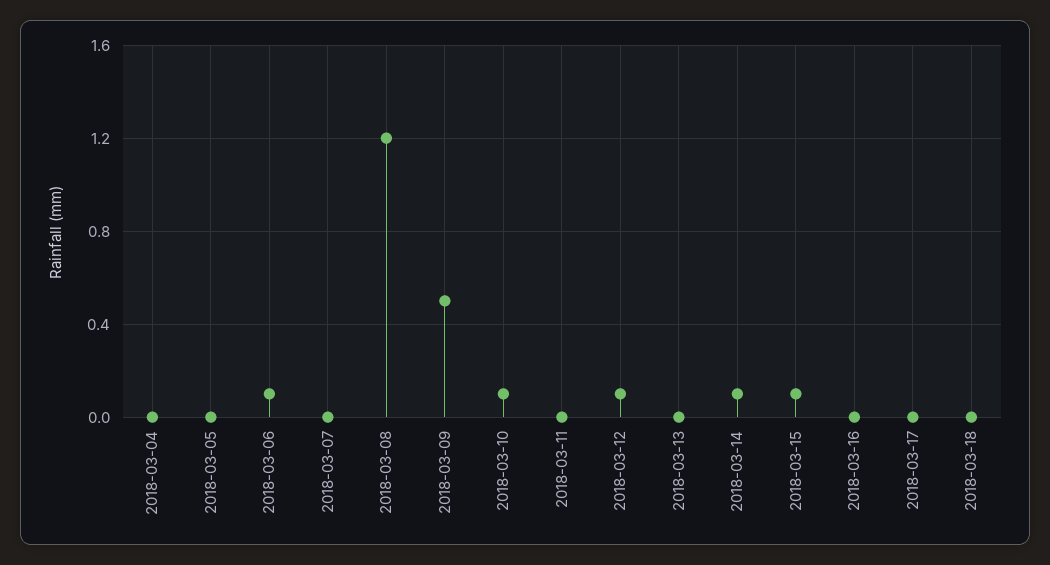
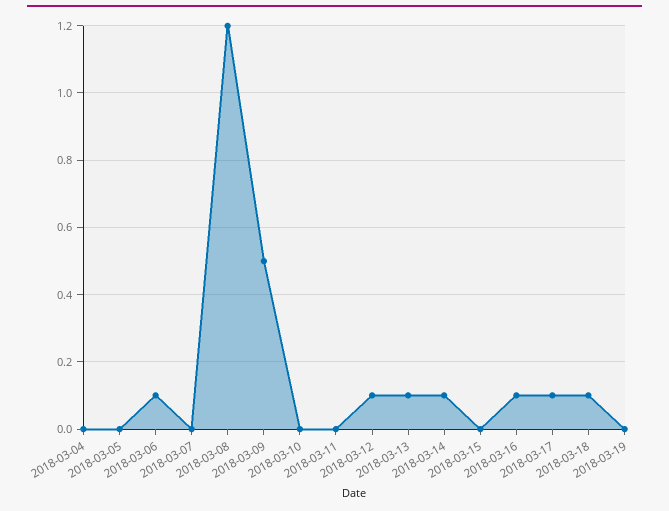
2018-03-10: 0.1 -> 0
2018-03-13: 0 -> 0.1
2018-03-15: 0.1 -> 0
2018-03-16: 0 -> 0.1
2018-03-17: 0 -> 0.1
2018-03-18: 0 -> 0.1
2018-03-19: none -> 0

